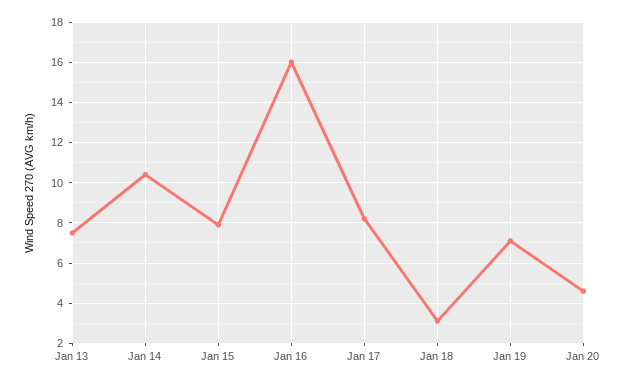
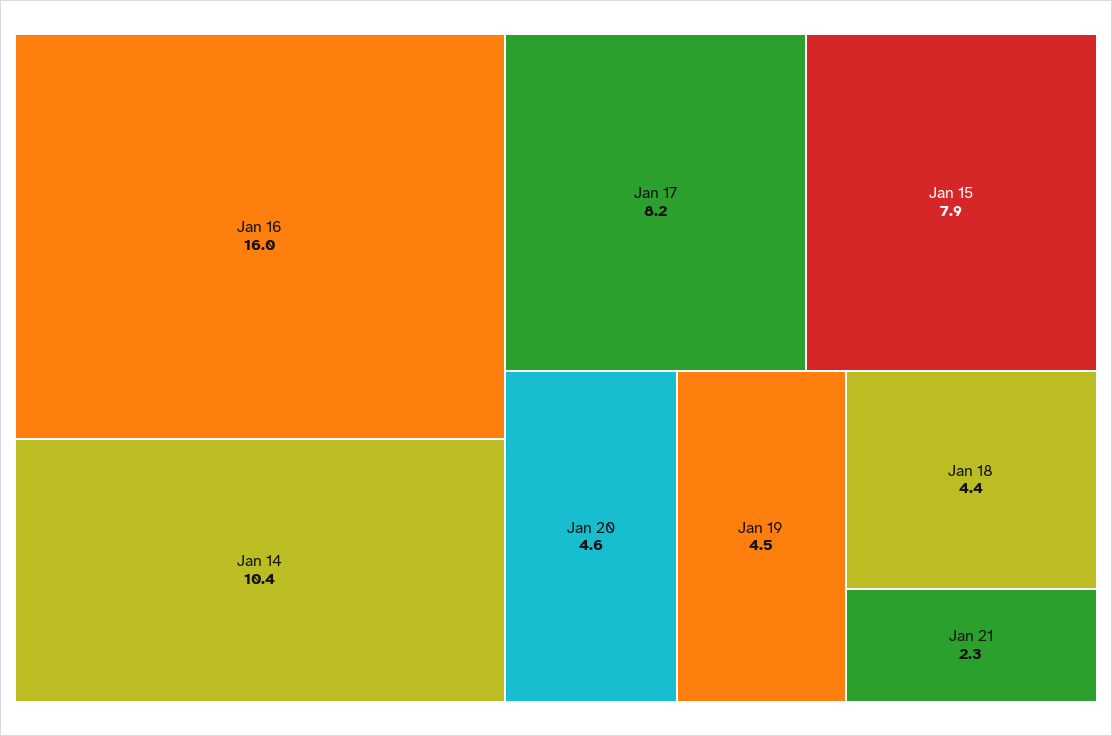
Jan 13: 7.5 -> none
Jan 18: 3 -> 4.4
Jan 19: 7 -> 4.5
Jan 21: none -> 2.3

